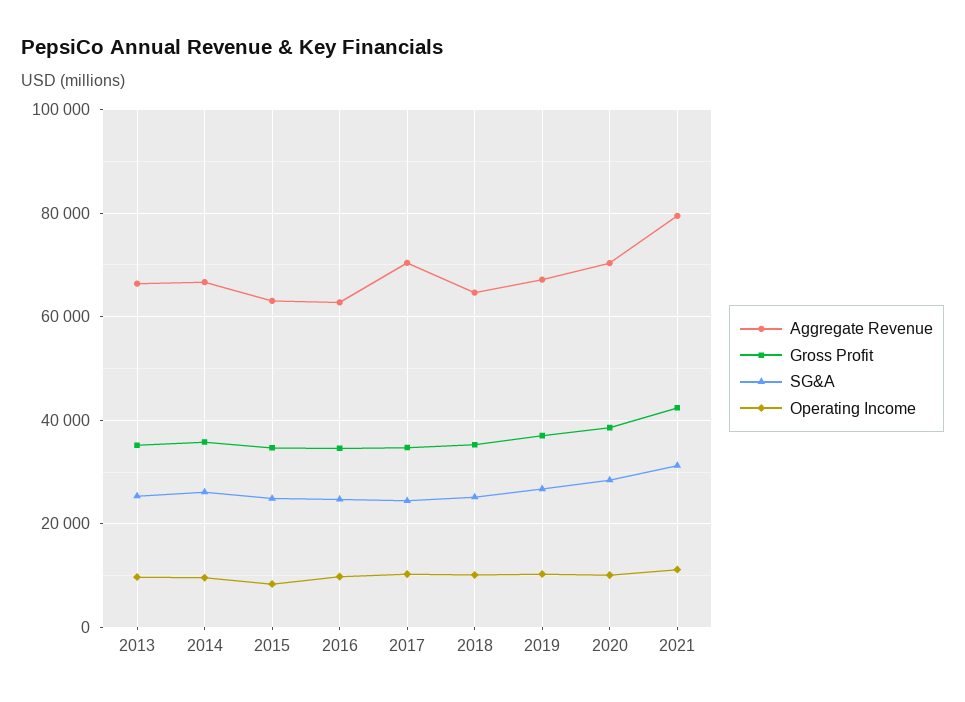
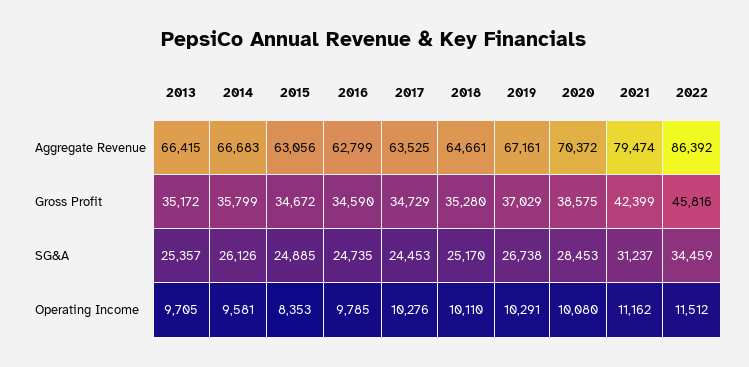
Aggregate Revenue, 2017: 70000 -> 63525
Aggregate Revenue, 2022: none -> 86392
Gross Profit, 2022: none -> 45816
SG&A, 2022: none -> 34459
Operating Income, 2022: none -> 11512

